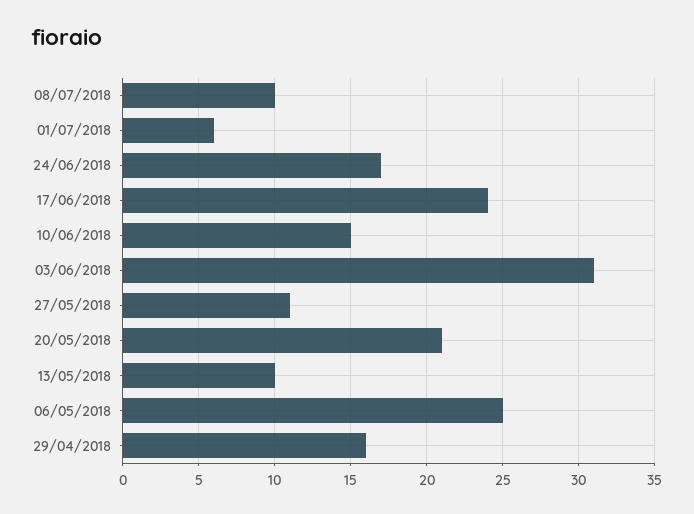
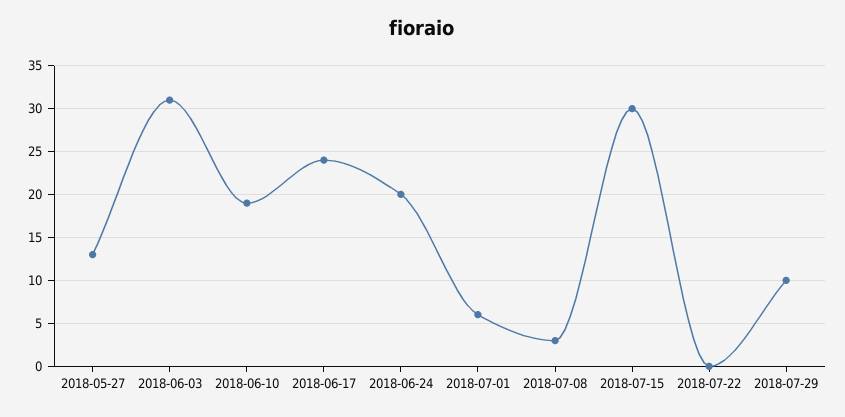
08/07/2018: 10 -> 3
24/06/2018: 17 -> 20
10/06/2018: 15 -> 19
27/05/2018: 11 -> 13
20/05/2018: 21 -> none
13/05/2018: 10 -> none
06/05/2018: 25 -> none
29/04/2018: 16 -> none
2018-07-15: none -> 30
2018-07-22: none -> 0
2018-07-29: none -> 10

